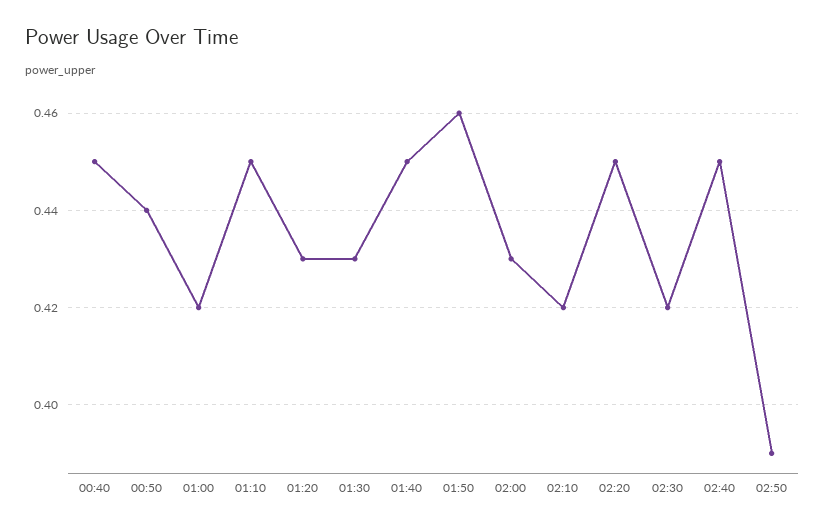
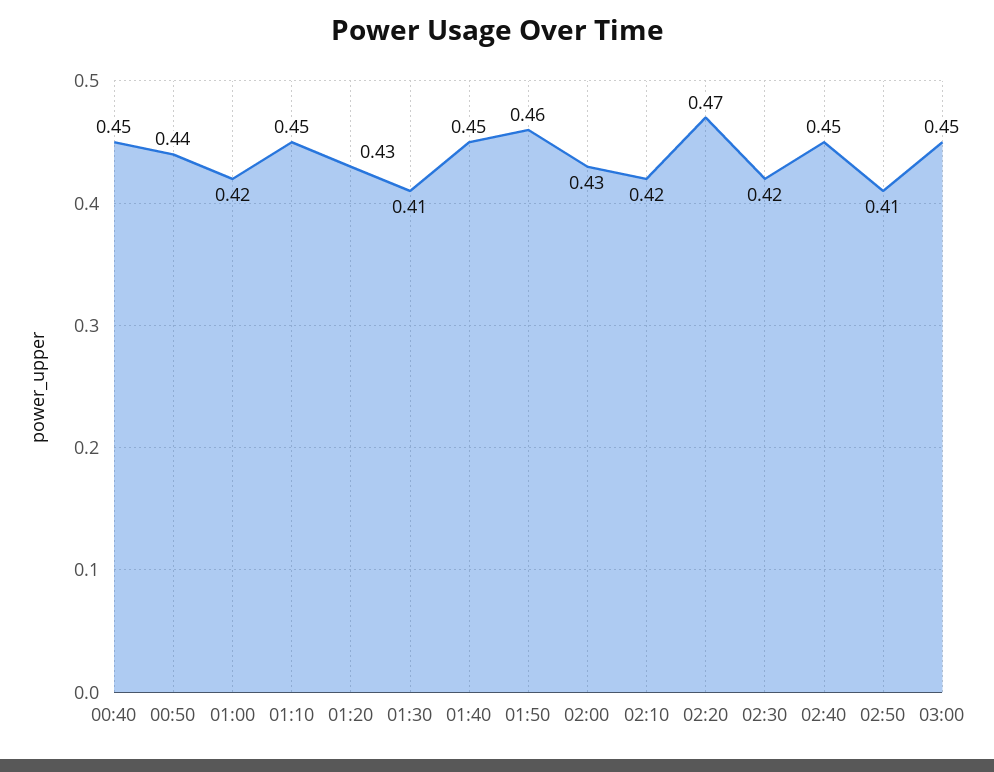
01:30: 0.43 -> 0.41
02:20: 0.45 -> 0.47
02:50: 0.39 -> 0.41
03:00: none -> 0.45

